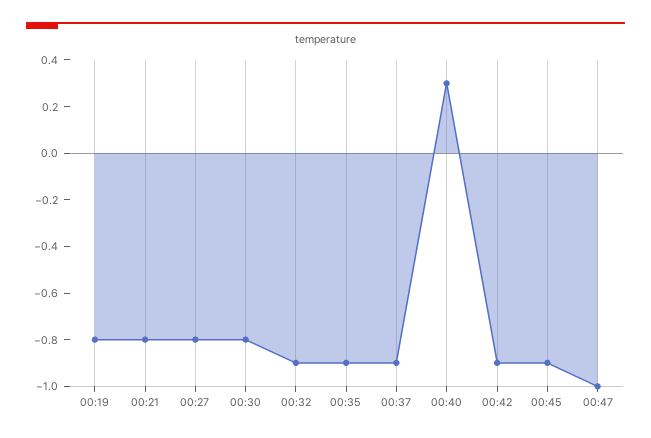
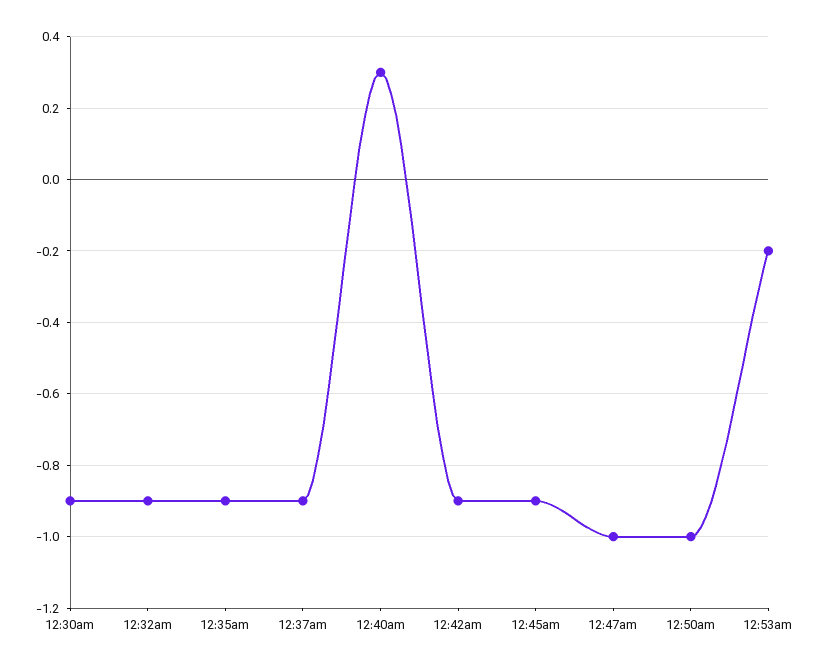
00:19: -0.8 -> none
00:21: -0.8 -> none
00:27: -0.8 -> none
00:30: -0.8 -> -0.9
12:50am: none -> -1
12:53am: none -> -0.2

